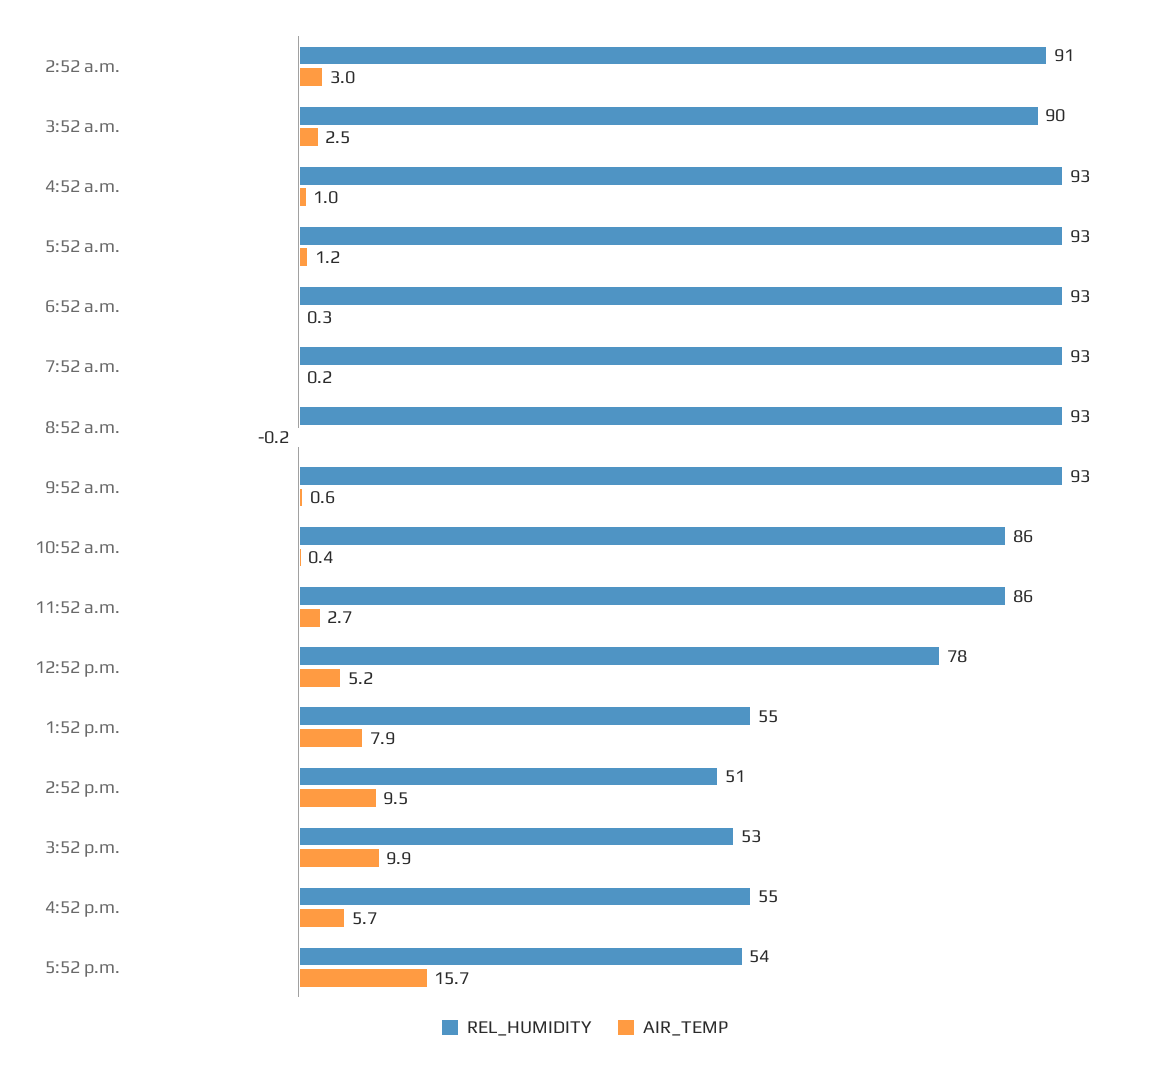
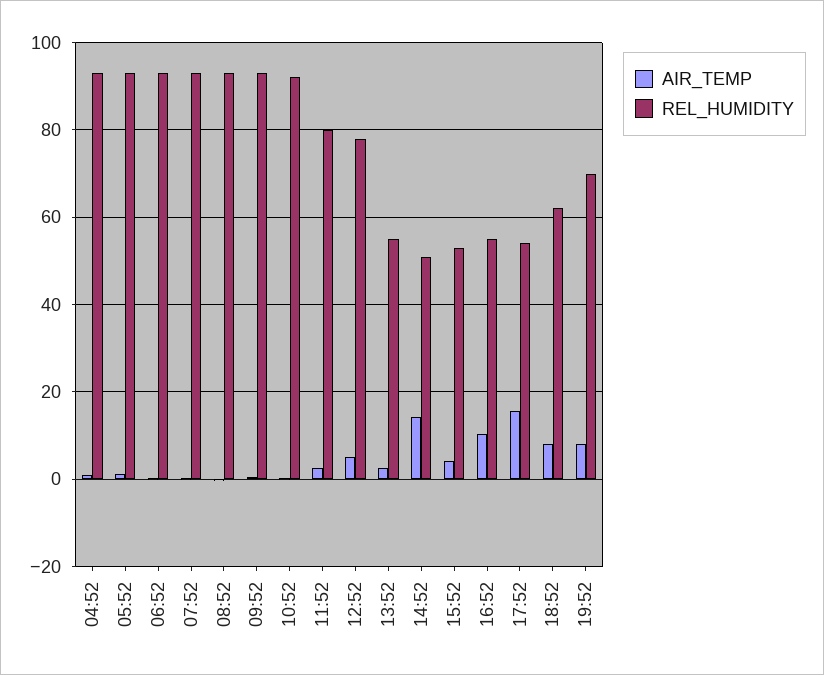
REL_HUMIDITY, 2:52 a.m.: 91 -> none
AIR_TEMP, 2:52 a.m.: 3 -> none
REL_HUMIDITY, 3:52 a.m.: 90 -> none
AIR_TEMP, 3:52 a.m.: 2.5 -> none
REL_HUMIDITY, 10:52 a.m.: 86 -> 92
REL_HUMIDITY, 11:52 a.m.: 86 -> 80
AIR_TEMP, 1:52 p.m.: 7.9 -> 2
AIR_TEMP, 2:52 p.m.: 9.5 -> 14
AIR_TEMP, 3:52 p.m.: 9.9 -> 4
AIR_TEMP, 4:52 p.m.: 5.7 -> 10
AIR_TEMP, 18:52: none -> 8
REL_HUMIDITY, 18:52: none -> 62
AIR_TEMP, 19:52: none -> 8
REL_HUMIDITY, 19:52: none -> 70

